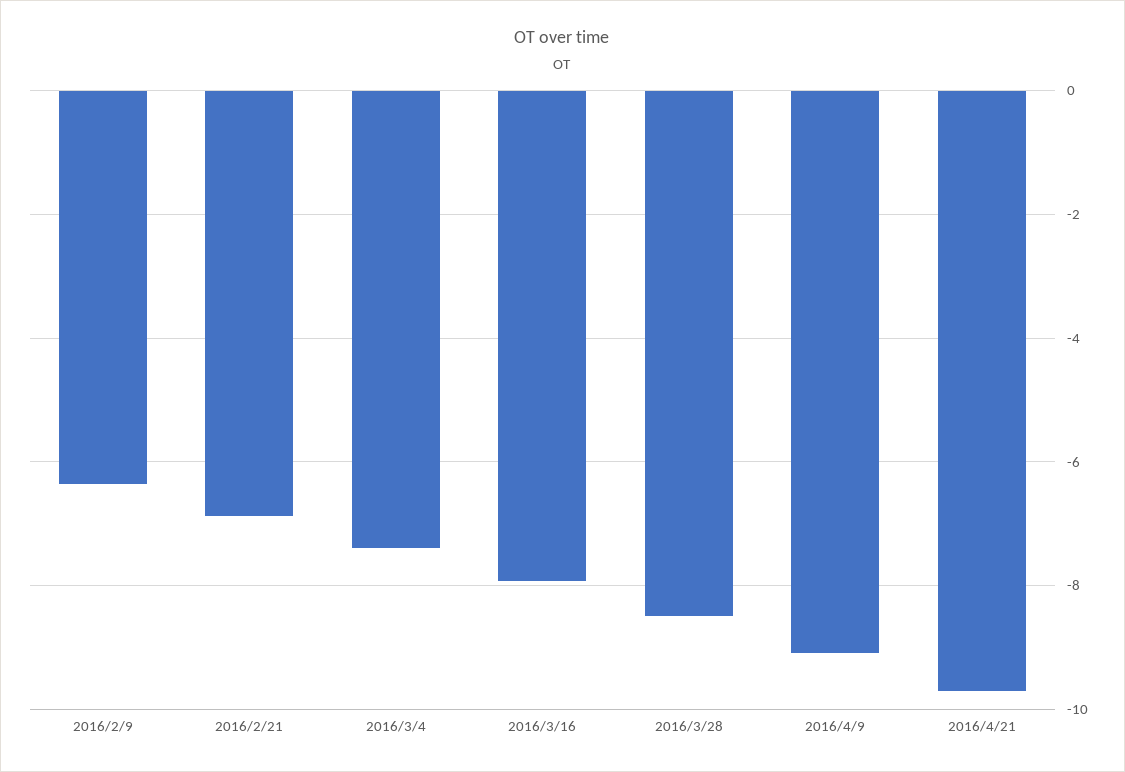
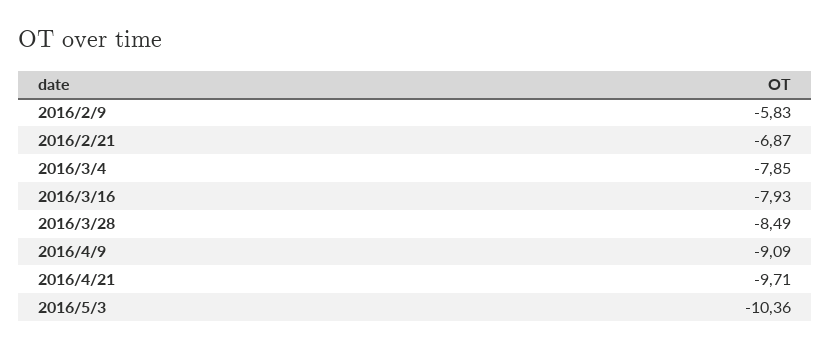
2016/2/9: -6.4 -> -5.83
2016/3/4: -7.4 -> -7.85
2016/5/3: none -> -10.36

